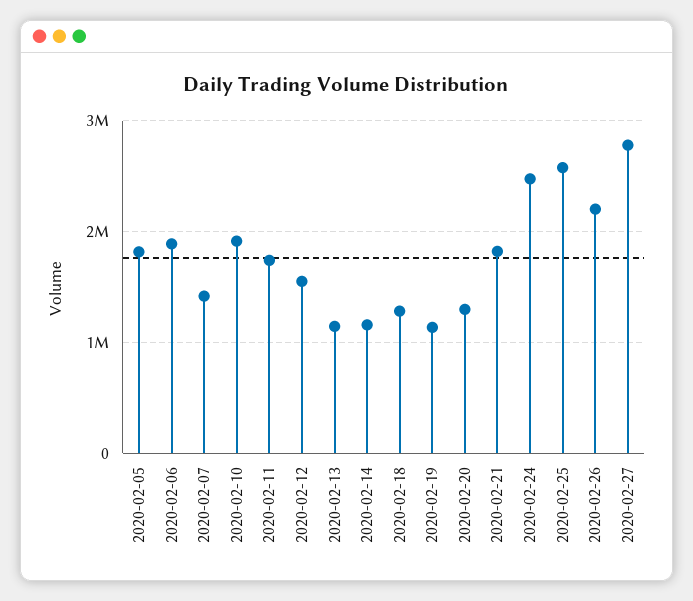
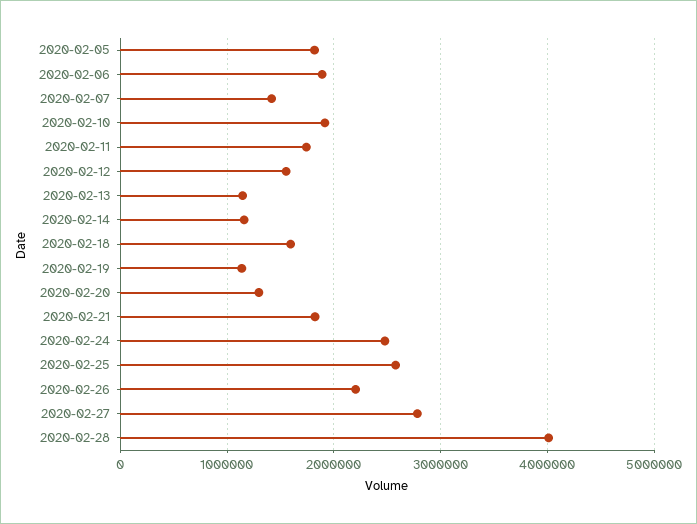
2020-02-18: 1300000 -> 1600000
2020-02-28: none -> 4000000

